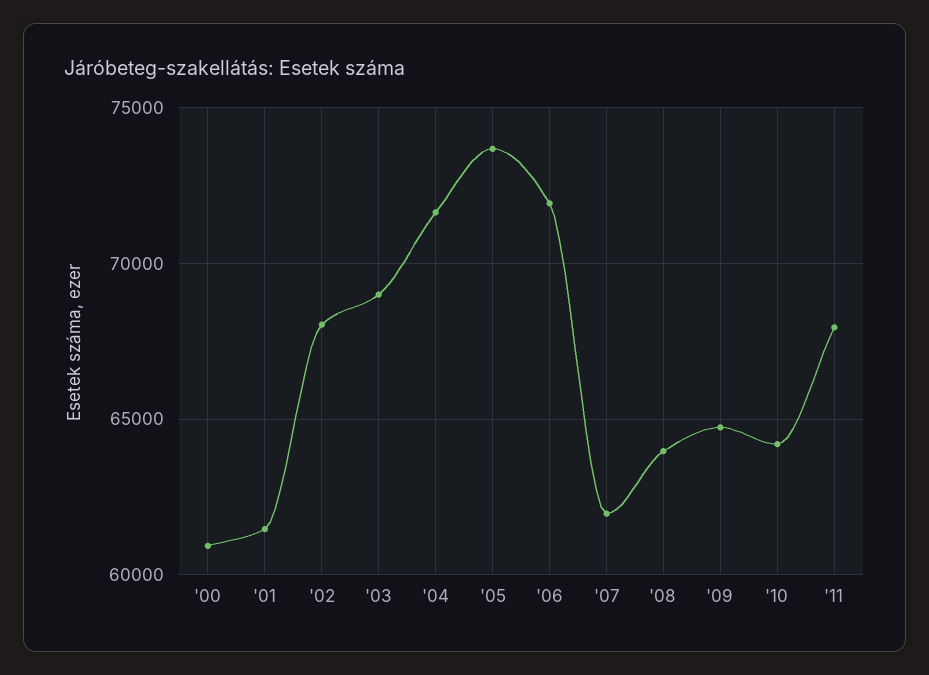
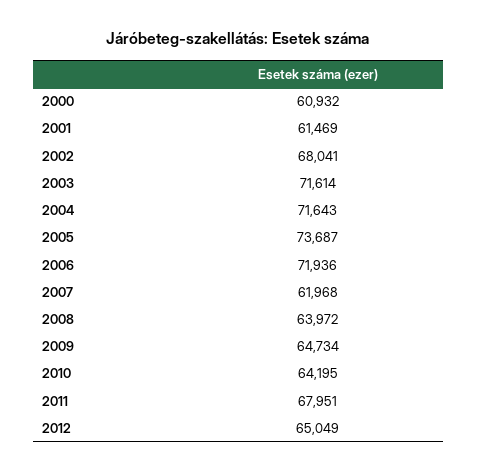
'03: 69000 -> 71614
2012: none -> 65049

